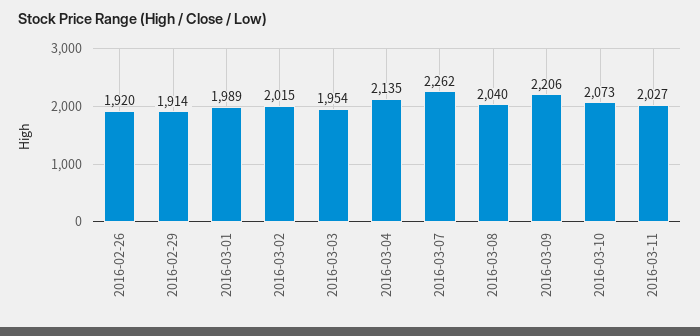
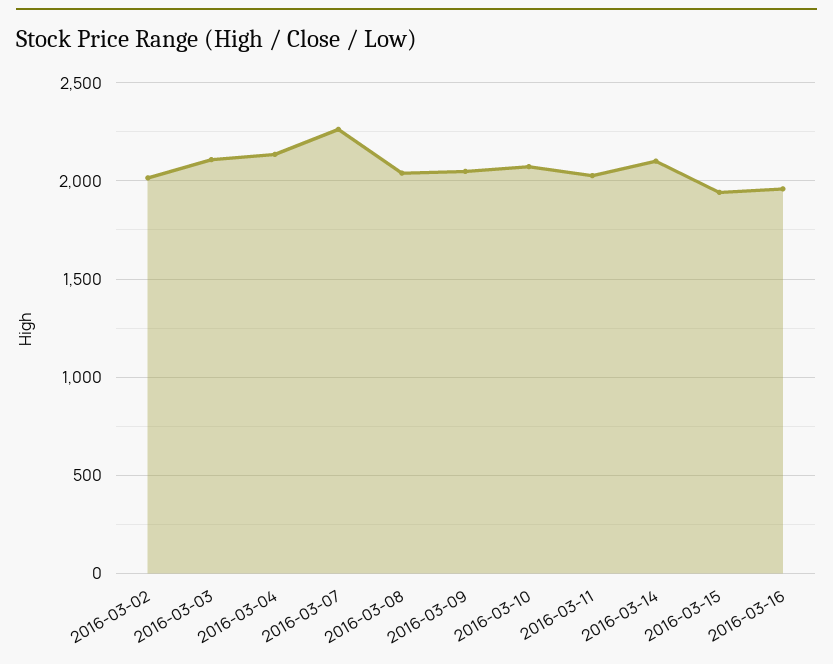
2016-02-26: 1920 -> none
2016-02-29: 1914 -> none
2016-03-01: 1989 -> none
2016-03-03: 1954 -> 2100
2016-03-09: 2206 -> 2050
2016-03-14: none -> 2100
2016-03-15: none -> 1950
2016-03-16: none -> 1950

